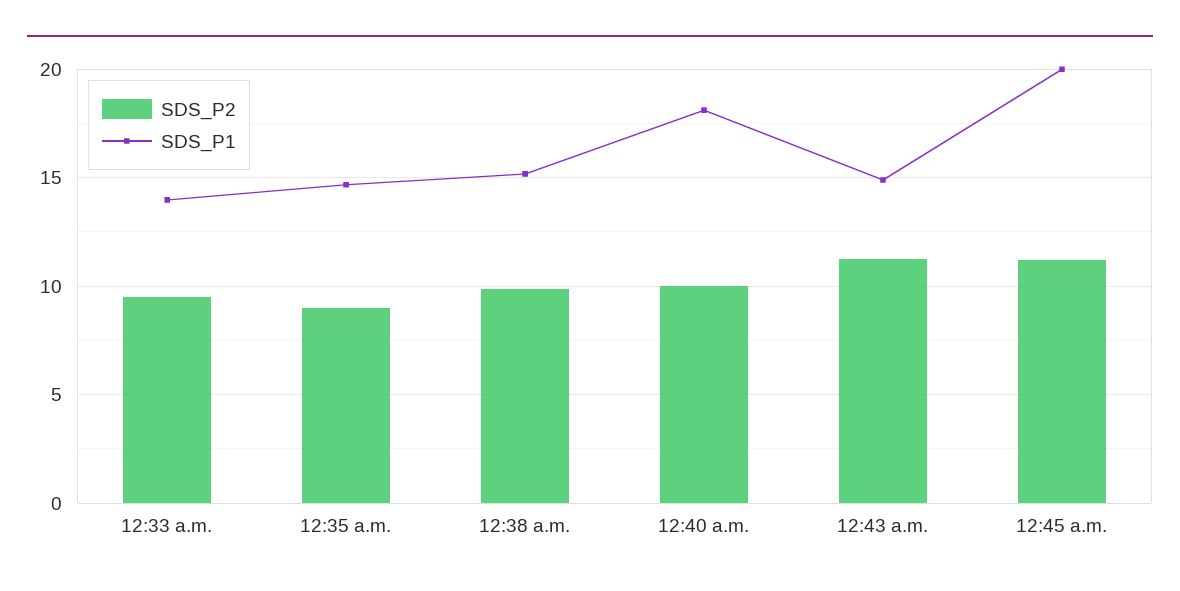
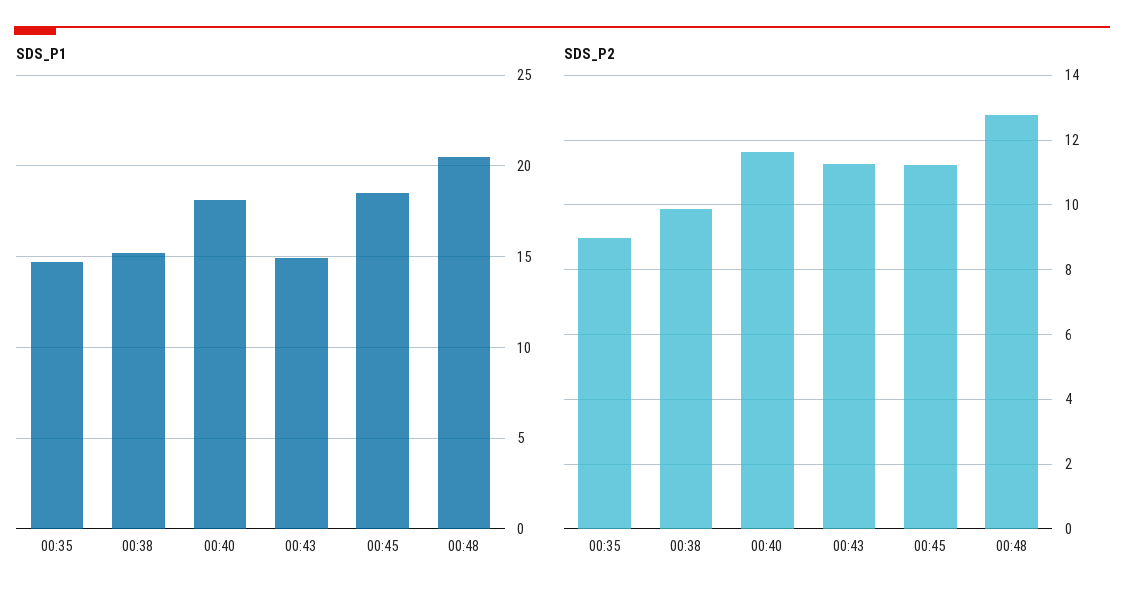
SDS_P2, 12:33 a.m.: 9.5 -> none
SDS_P1, 12:33 a.m.: 14 -> none
SDS_P2, 12:40 a.m.: 10 -> 11.6
SDS_P1, 12:45 a.m.: 20 -> 18.5
SDS_P1, 00:48: none -> 20.5
SDS_P2, 00:48: none -> 12.8

